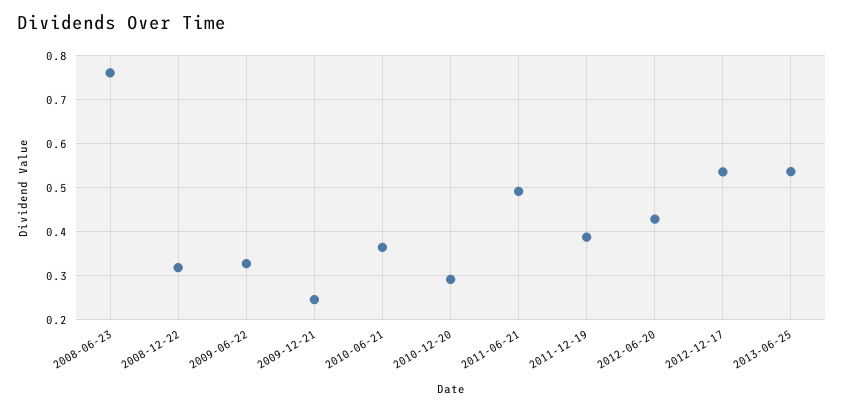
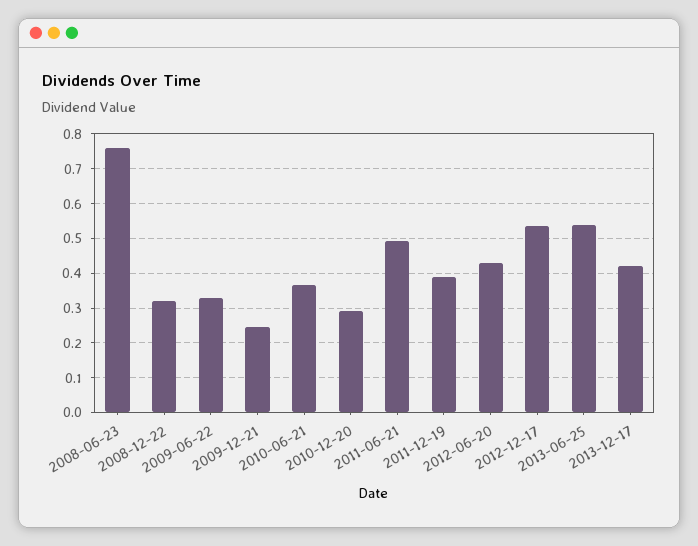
2013-12-17: none -> 0.42

